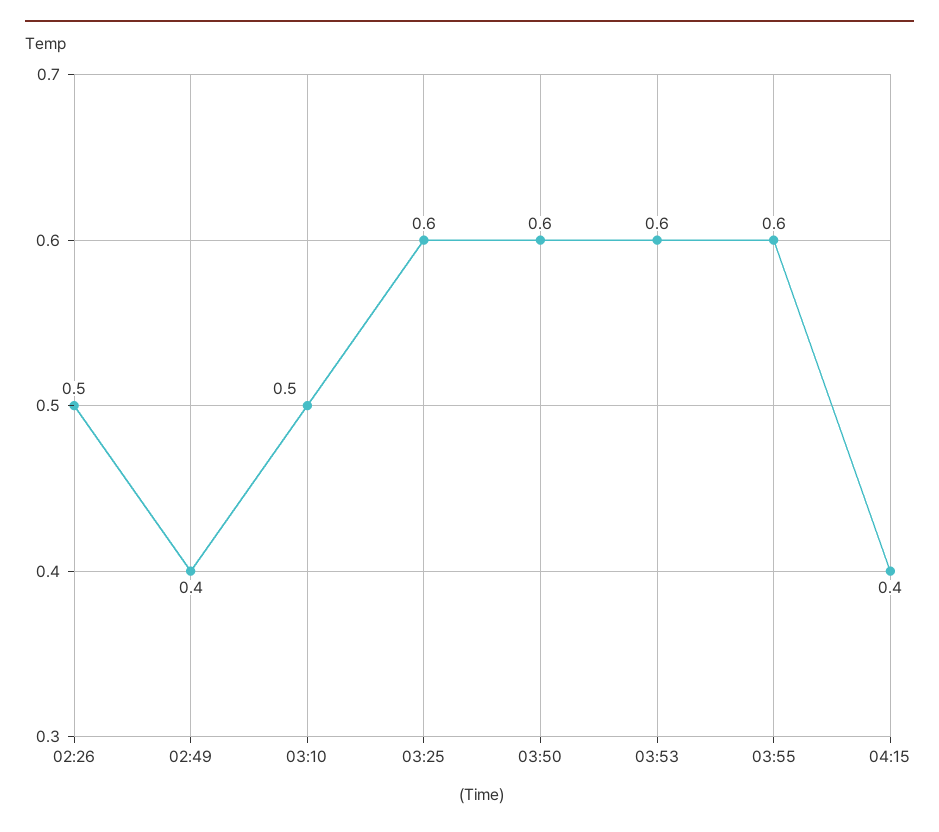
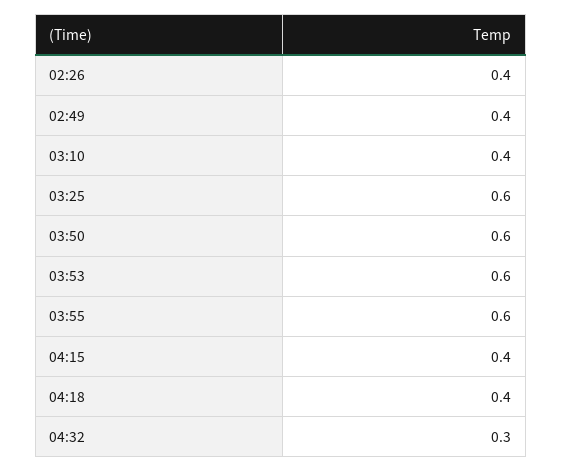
02:26: 0.5 -> 0.4
03:10: 0.5 -> 0.4
04:18: none -> 0.4
04:32: none -> 0.3

